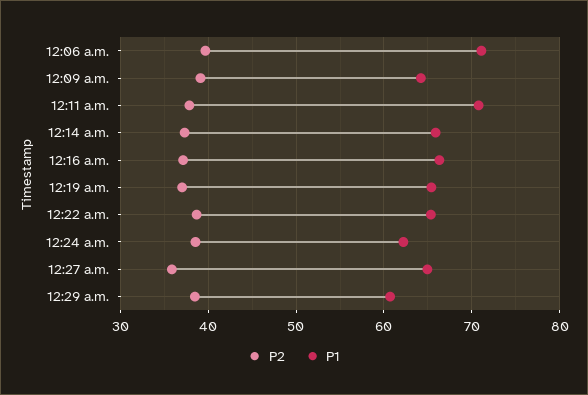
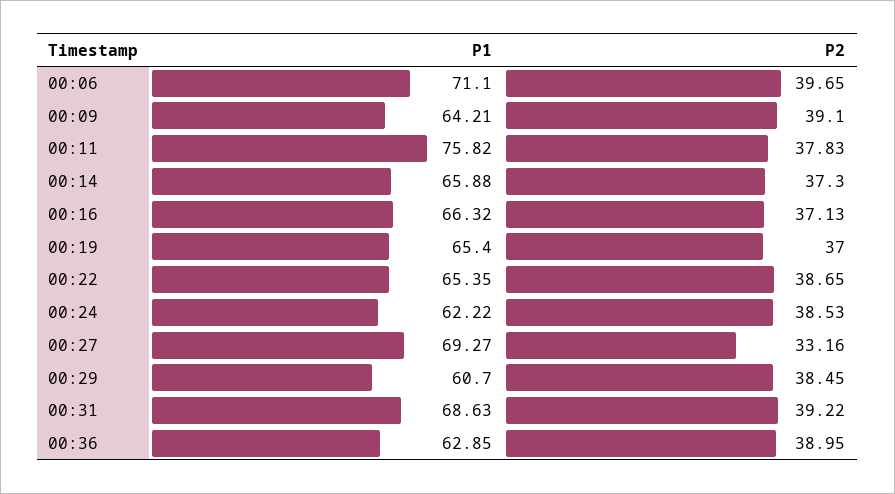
P1, 12:11 a.m.: 71 -> 75.82
P2, 12:27 a.m.: 36 -> 33.16
P1, 12:27 a.m.: 65 -> 69.27
P1, 00:31: none -> 68.63
P2, 00:31: none -> 39.22
P1, 00:36: none -> 62.85
P2, 00:36: none -> 38.95

